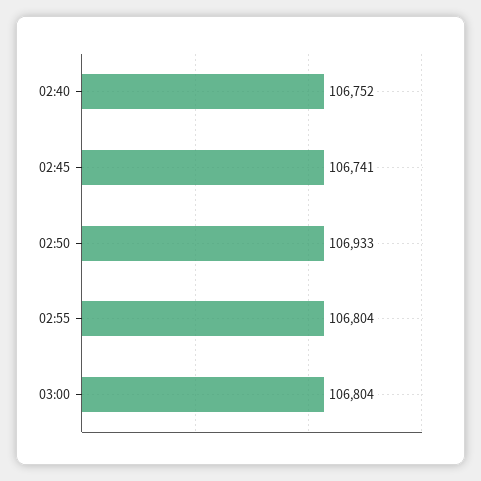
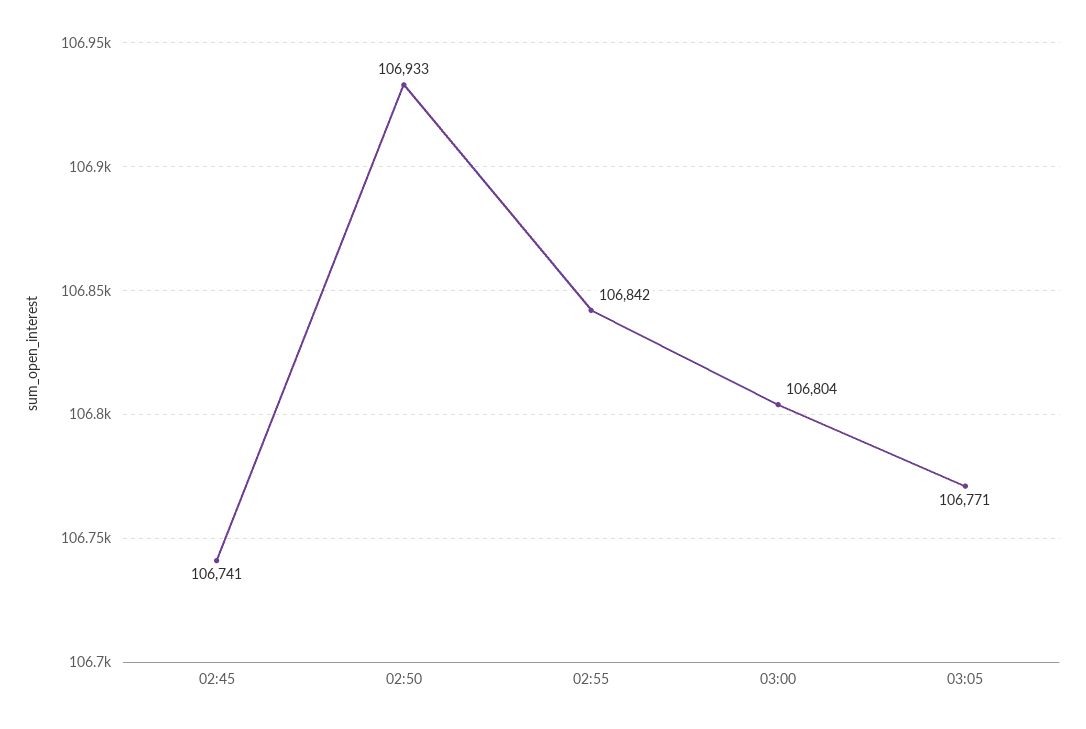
02:40: 106752 -> none
02:55: 106804 -> 106842
03:05: none -> 106771

